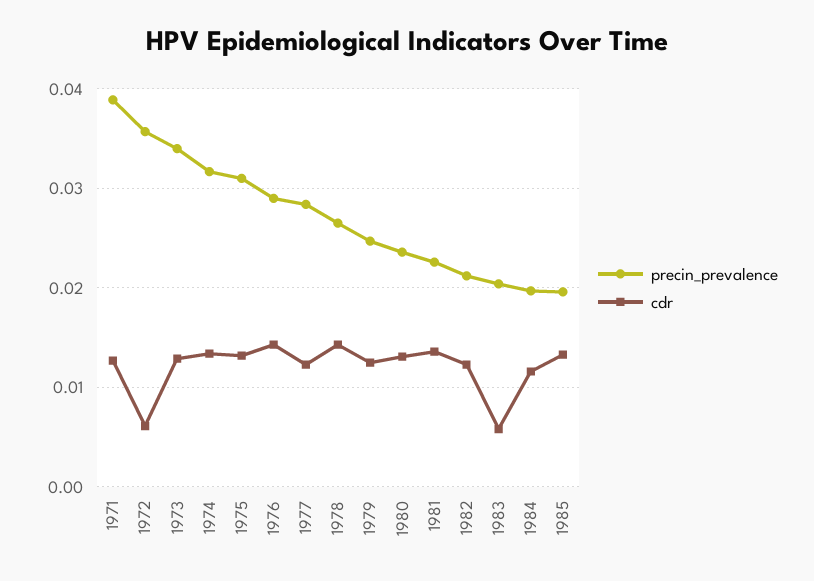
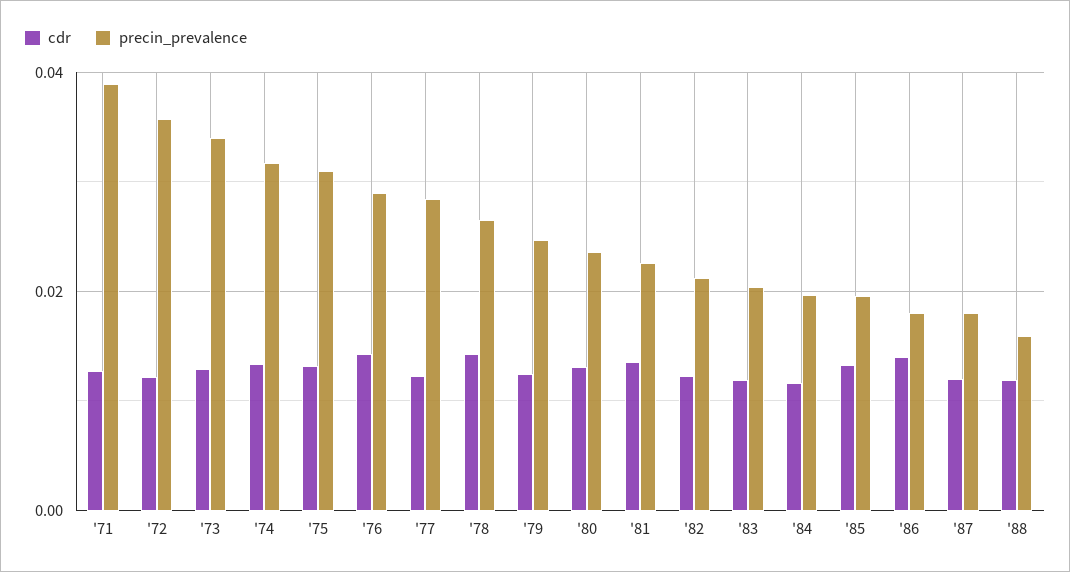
cdr, 1972: 0.006 -> 0.012
cdr, 1983: 0.006 -> 0.012
cdr, '86: none -> 0.014
precin_prevalence, '86: none -> 0.018
cdr, '87: none -> 0.012
precin_prevalence, '87: none -> 0.018
cdr, '88: none -> 0.012
precin_prevalence, '88: none -> 0.016

